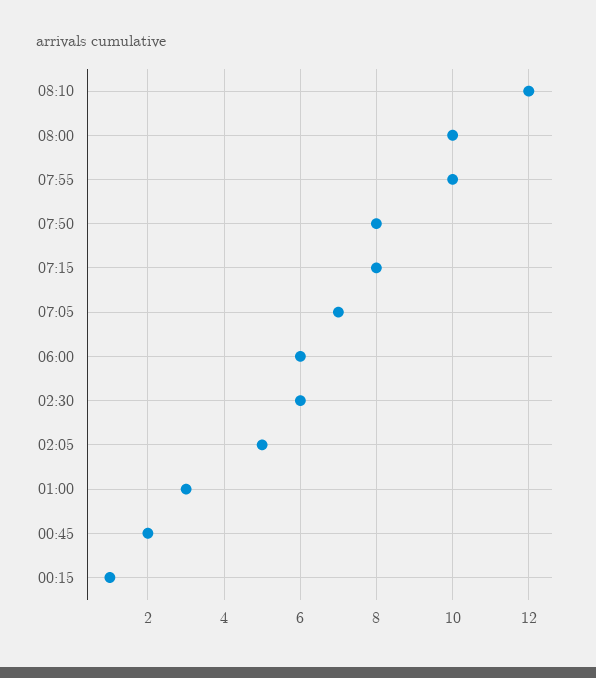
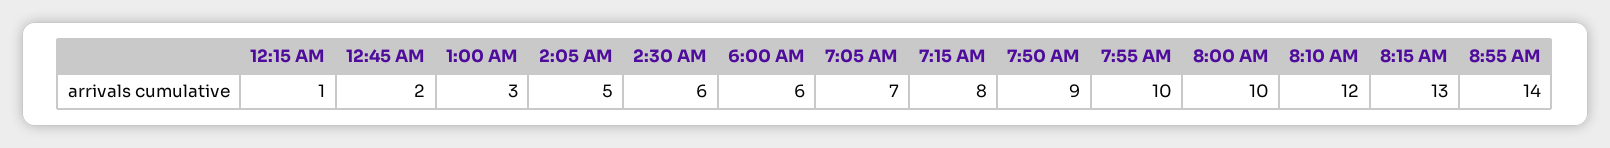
07:50: 8 -> 9
8:15 AM: none -> 13
8:55 AM: none -> 14

